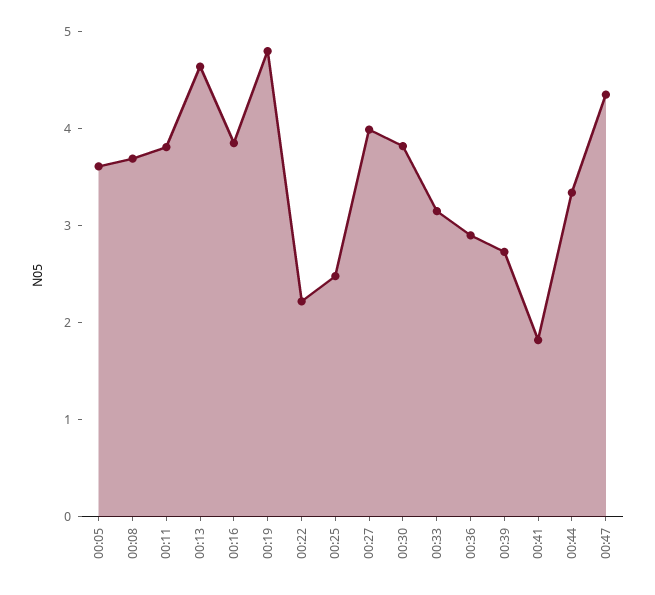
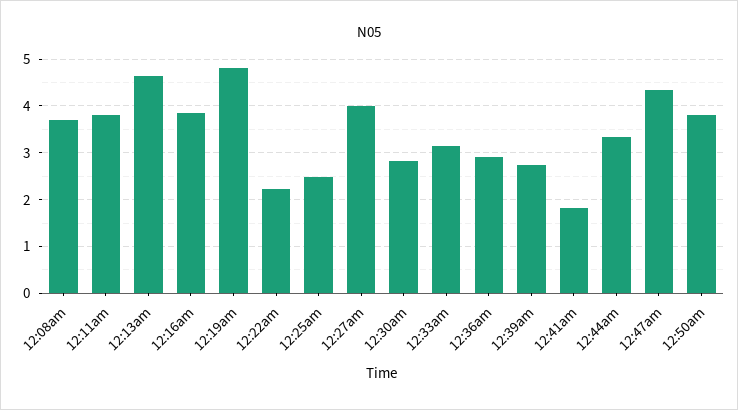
00:05: 3.6 -> none
00:30: 3.8 -> 2.8
12:50am: none -> 3.8

